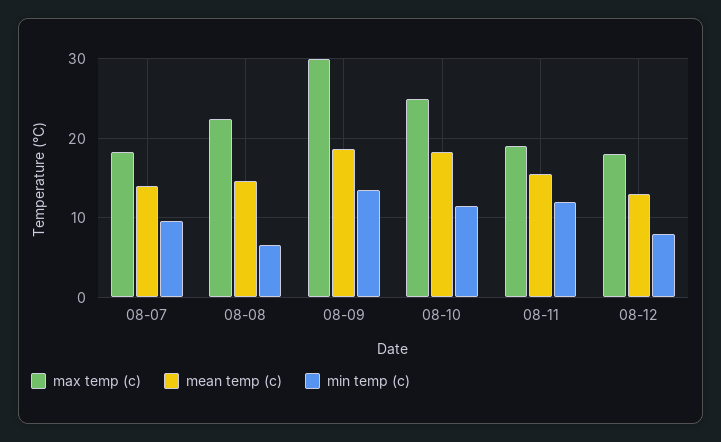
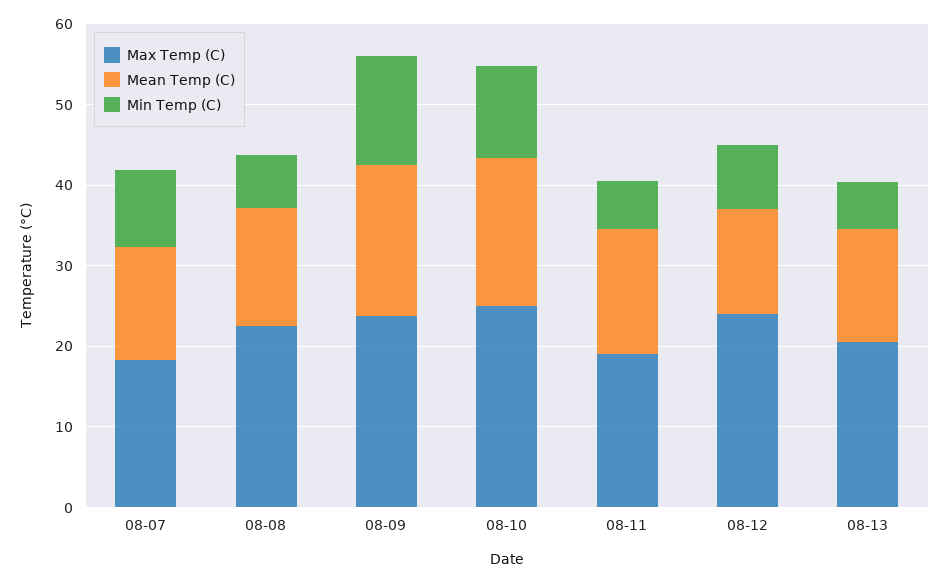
max temp (c), 08-09: 30 -> 24
min temp (c), 08-11: 12 -> 6
max temp (c), 08-12: 18 -> 24
max temp (c), 08-13: none -> 20
mean temp (c), 08-13: none -> 14
min temp (c), 08-13: none -> 6

